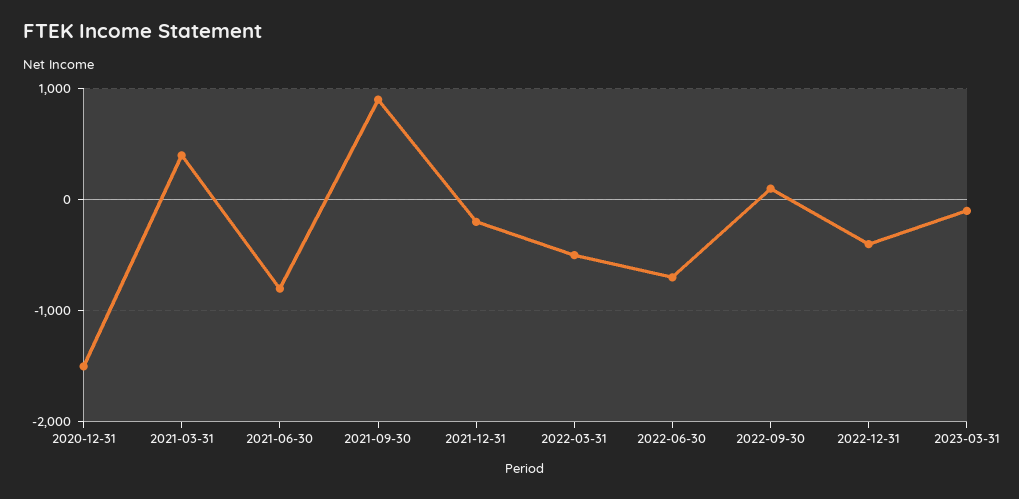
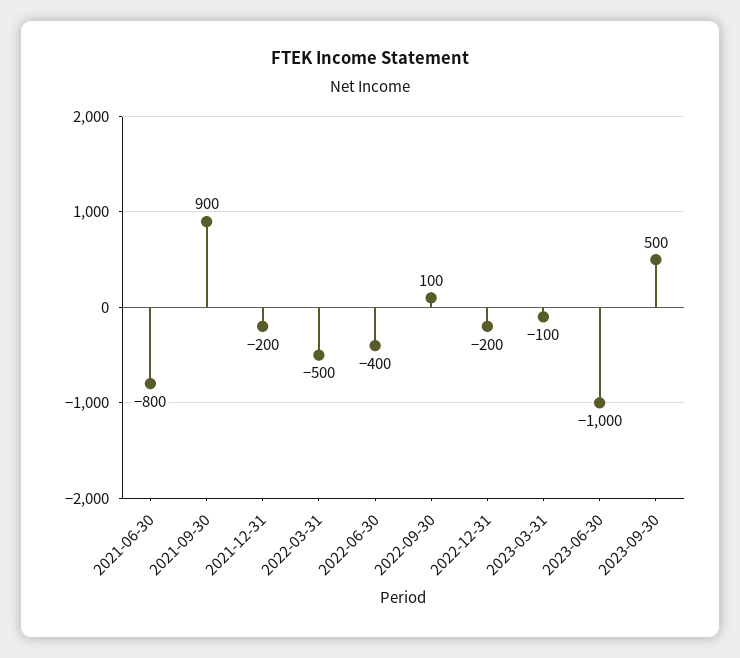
2020-12-31: -1500 -> none
2021-03-31: 400 -> none
2022-06-30: -700 -> -400
2022-12-31: -400 -> -200
2023-06-30: none -> -1000
2023-09-30: none -> 500

